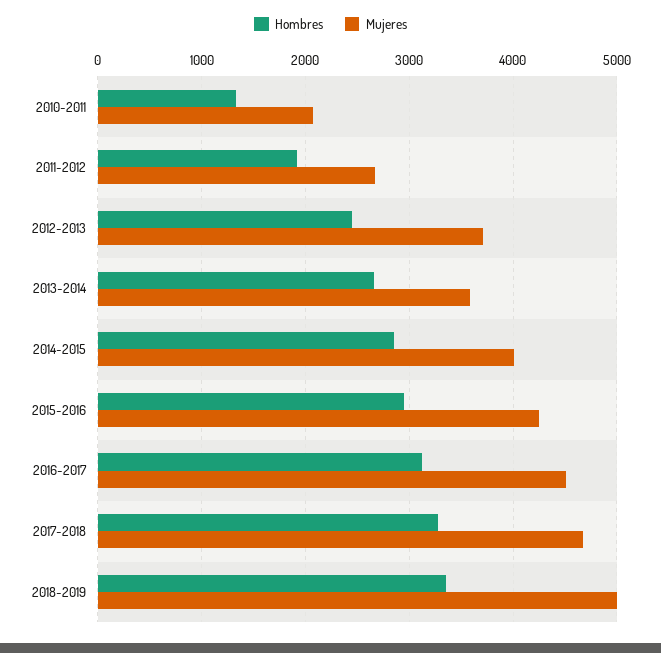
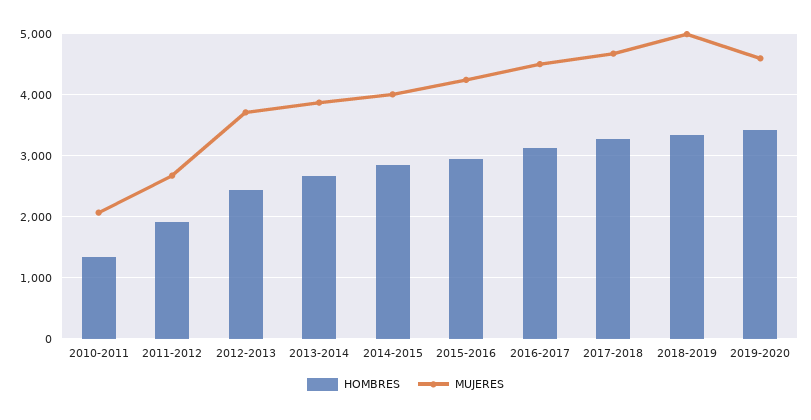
Mujeres, 2013-2014: 3600 -> 3900
Hombres, 2019-2020: none -> 3400
Mujeres, 2019-2020: none -> 4600

